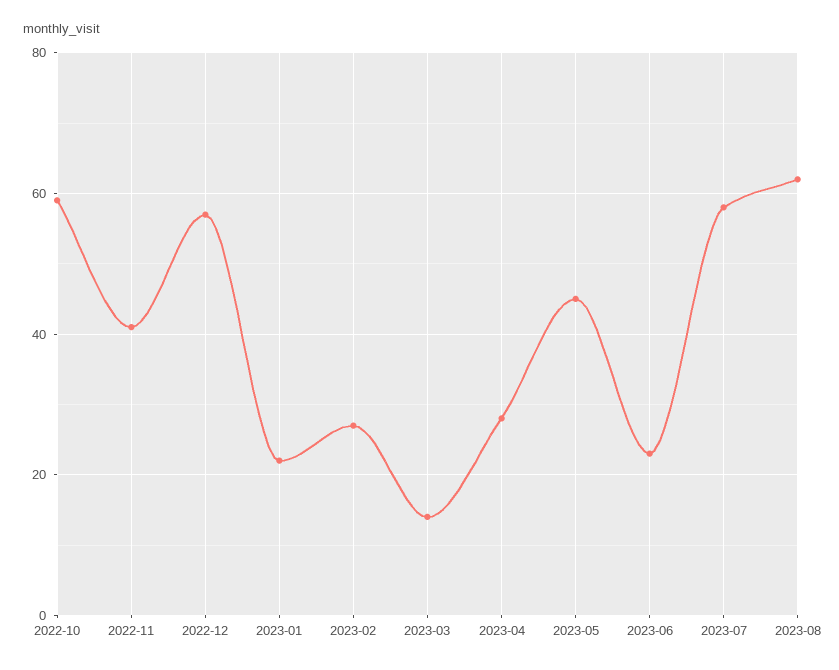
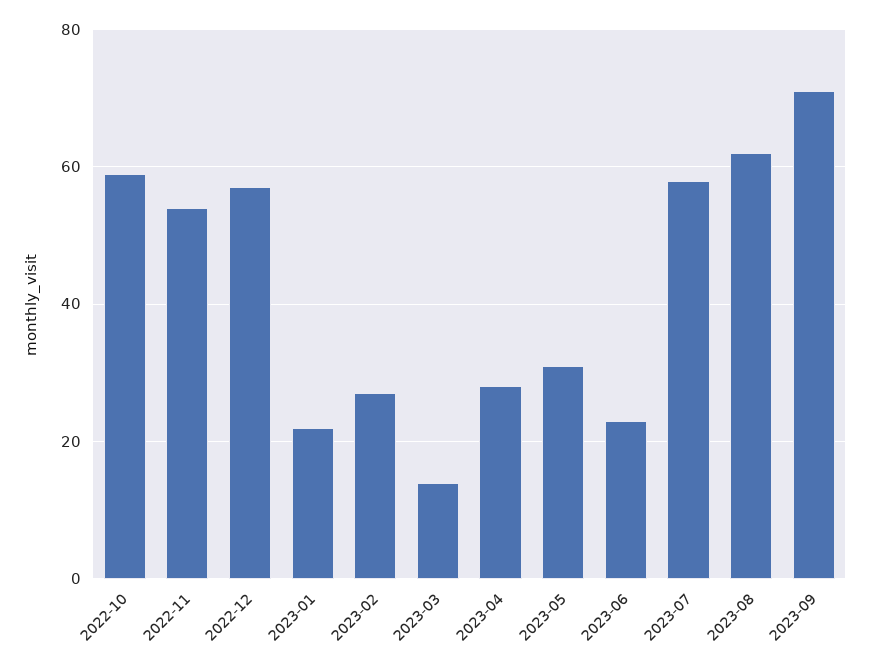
2022-11: 40 -> 55
2023-05: 45 -> 30
2023-09: none -> 70

